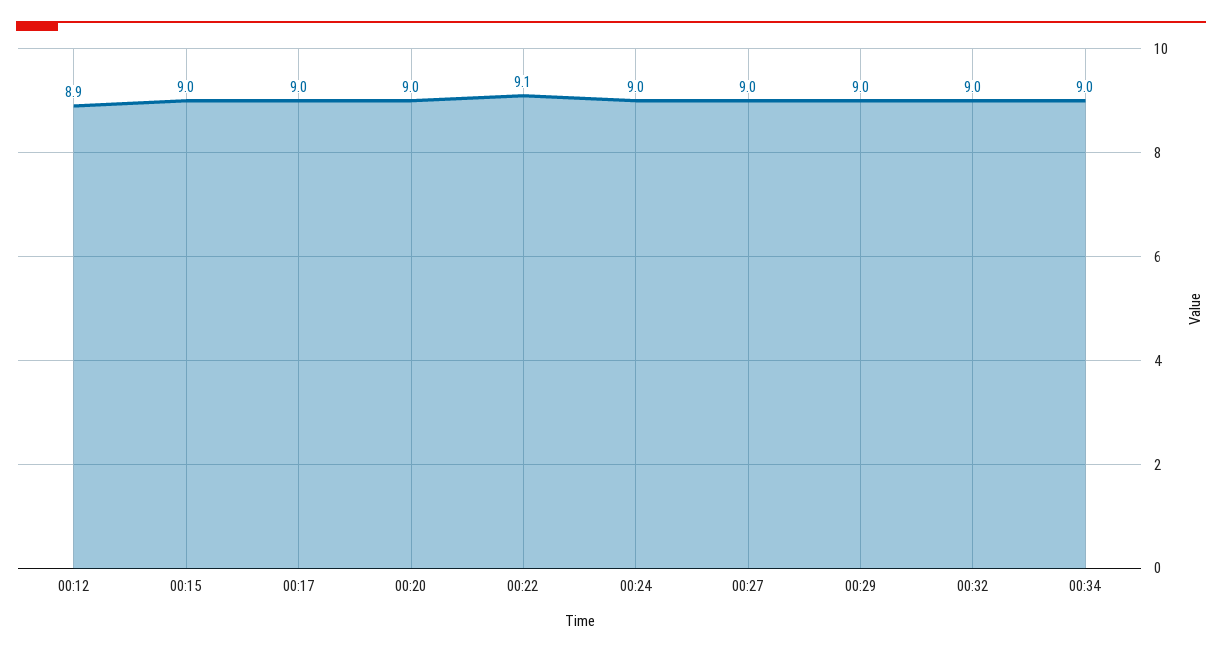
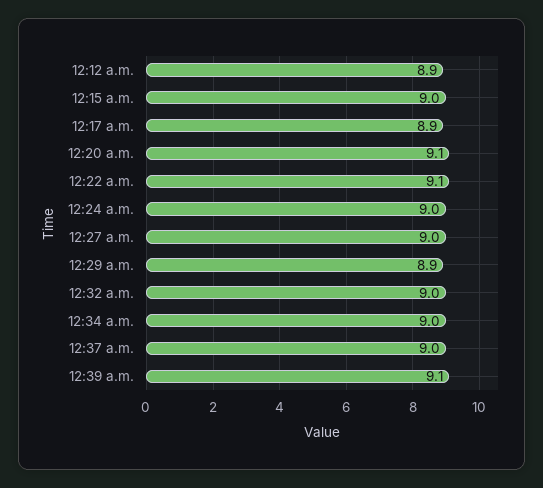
00:17: 9 -> 8.9
00:20: 9 -> 9.1
00:29: 9 -> 8.9
12:37 a.m.: none -> 9
12:39 a.m.: none -> 9.1

